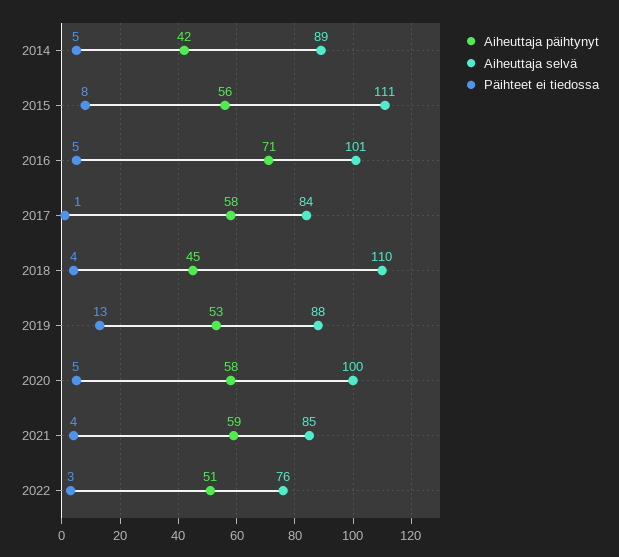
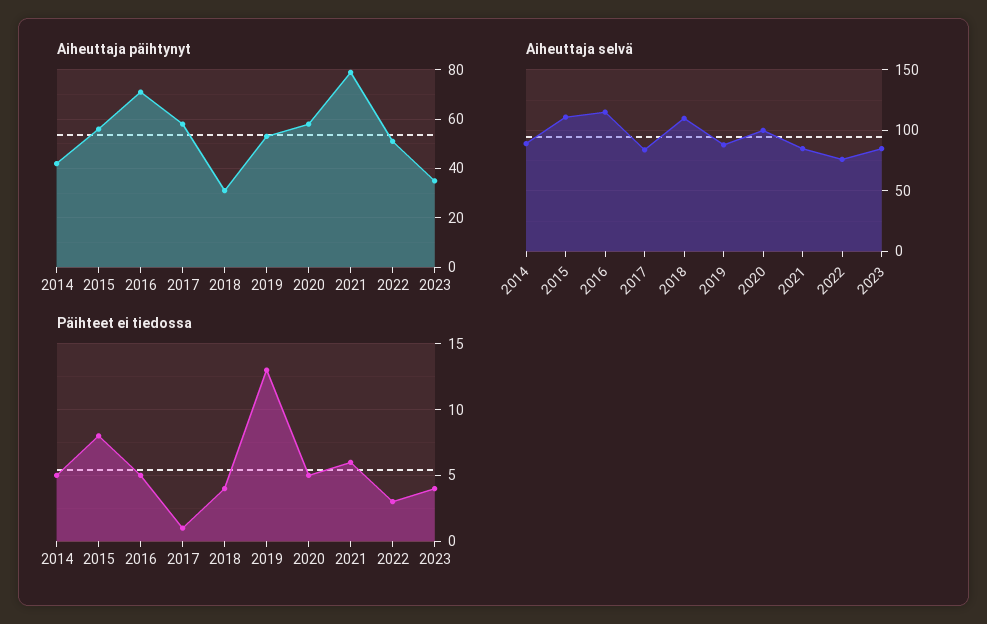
Aiheuttaja selvä, 2016: 101 -> 115
Aiheuttaja päihtynyt, 2018: 45 -> 30
Aiheuttaja päihtynyt, 2021: 59 -> 80
Päihteet ei tiedossa, 2021: 4 -> 6
Aiheuttaja päihtynyt, 2023: none -> 35
Aiheuttaja selvä, 2023: none -> 85
Päihteet ei tiedossa, 2023: none -> 4

